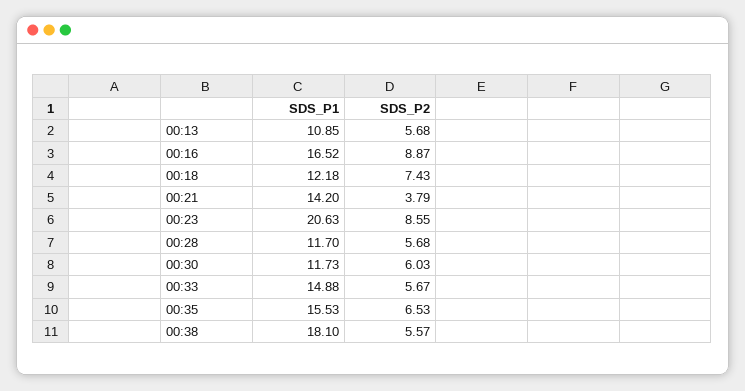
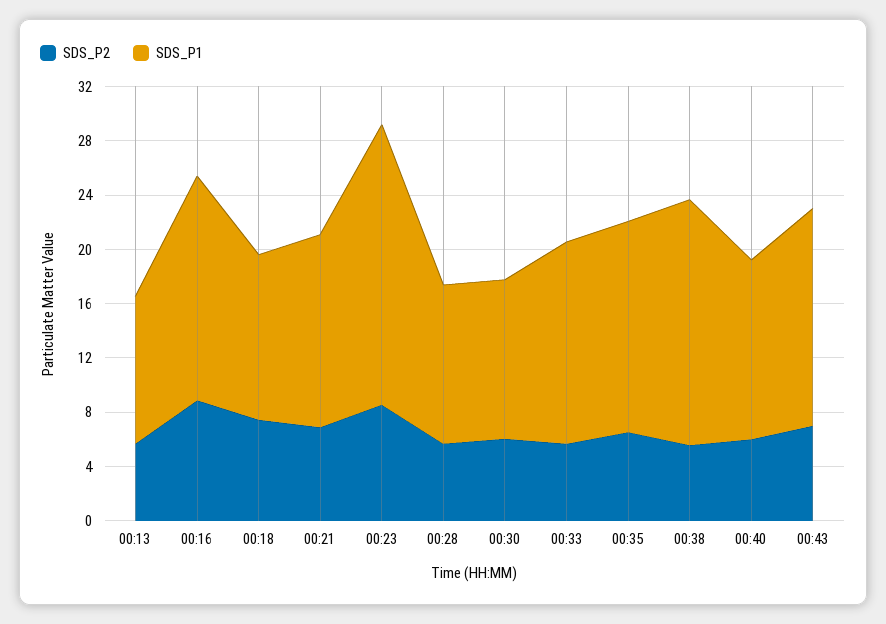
SDS_P2, 00:21: 3.79 -> 7
SDS_P2, 00:40: none -> 6
SDS_P1, 00:40: none -> 13
SDS_P2, 00:43: none -> 7
SDS_P1, 00:43: none -> 16

